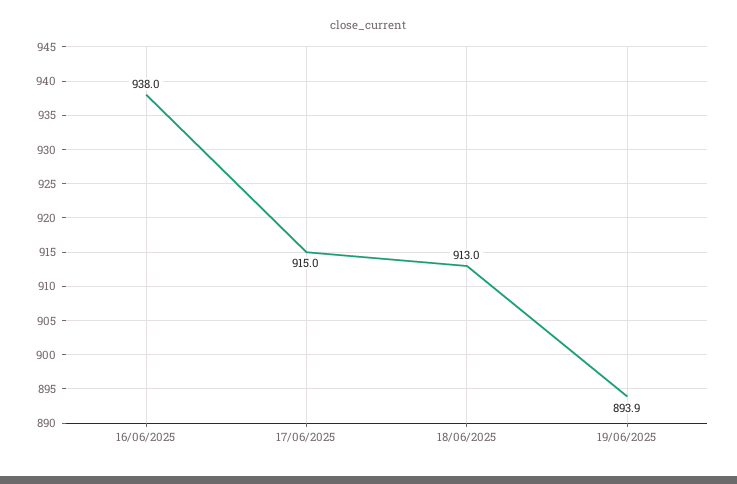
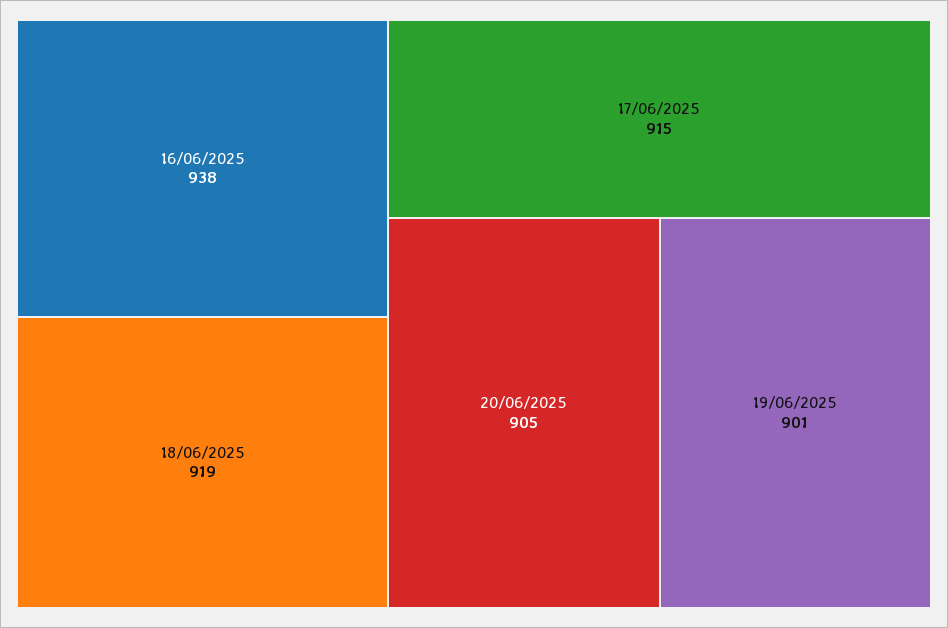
18/06/2025: 913 -> 919
19/06/2025: 893.9 -> 901
20/06/2025: none -> 905

